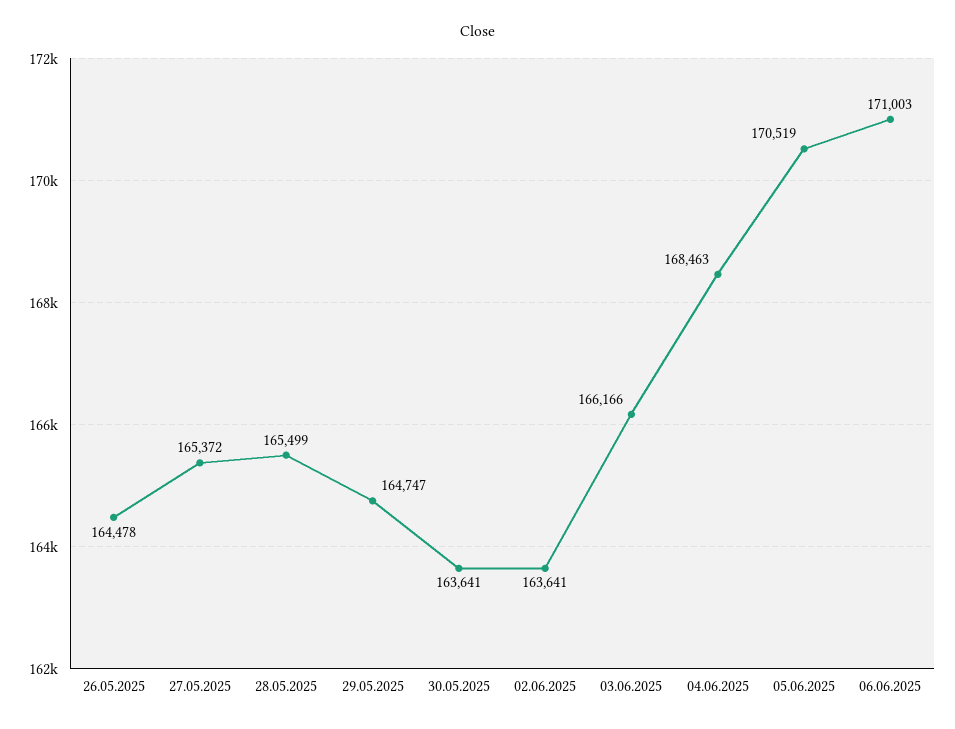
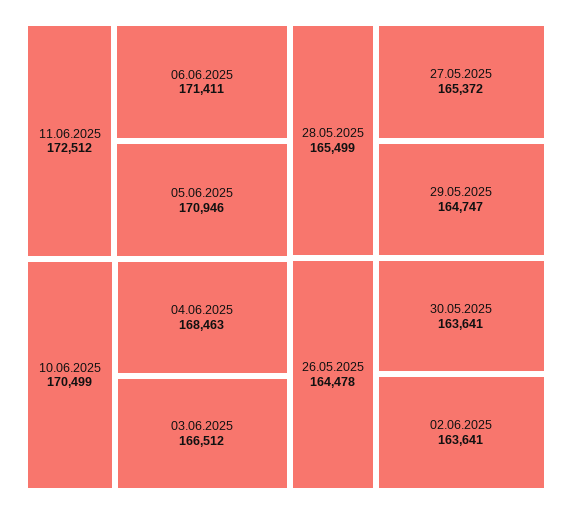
03.06.2025: 166166 -> 166512
05.06.2025: 170519 -> 170946
06.06.2025: 171003 -> 171411
11.06.2025: none -> 172512
10.06.2025: none -> 170499

